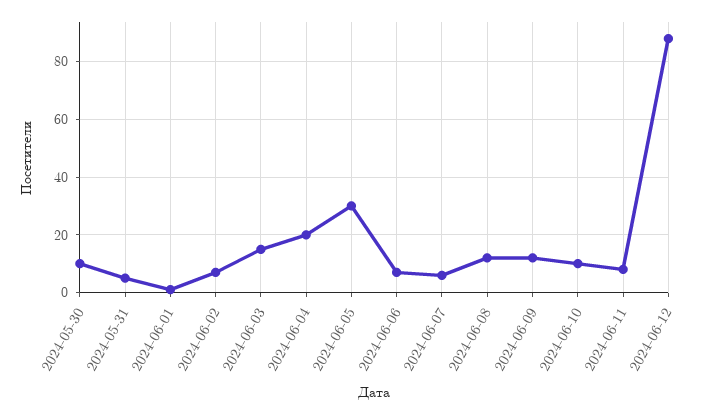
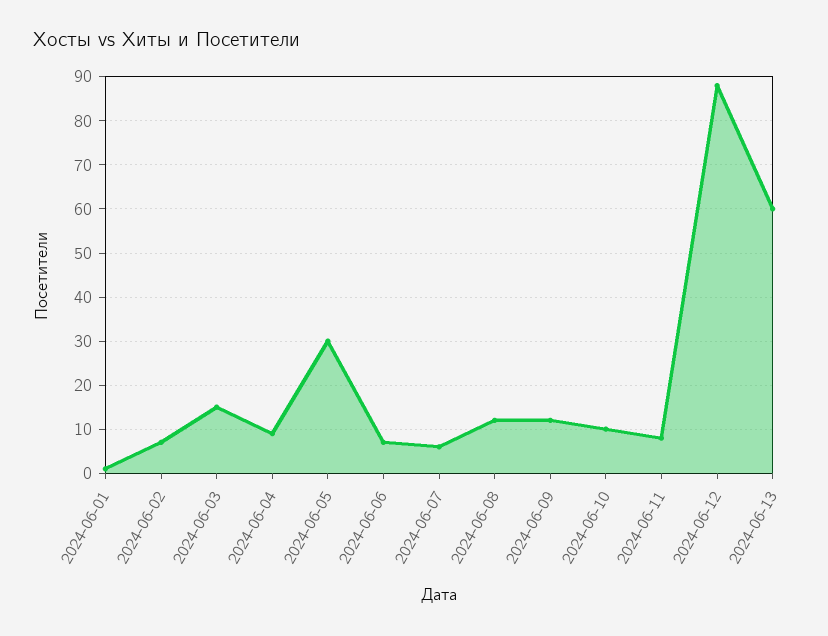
2024-05-30: 10 -> none
2024-05-31: 5 -> none
2024-06-04: 20 -> 10
2024-06-13: none -> 60

